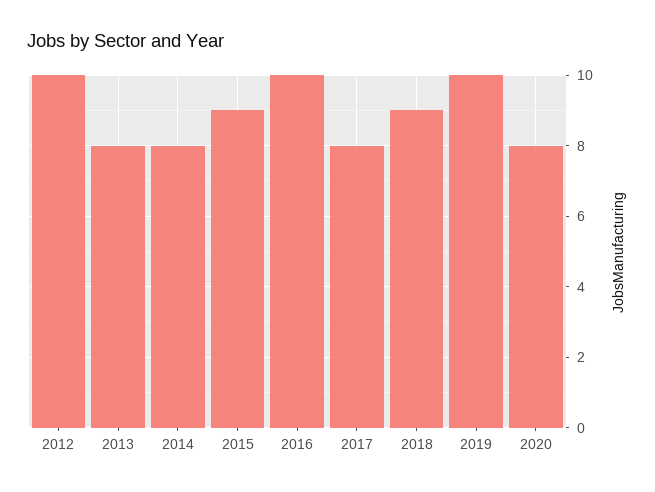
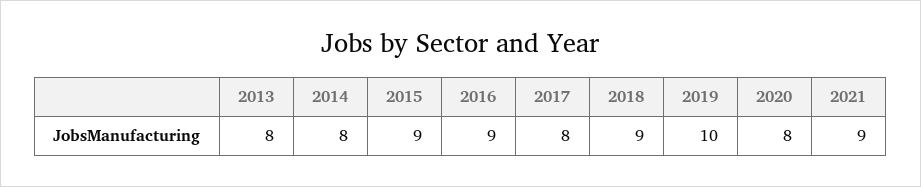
2012: 10 -> none
2016: 10 -> 9
2021: none -> 9

